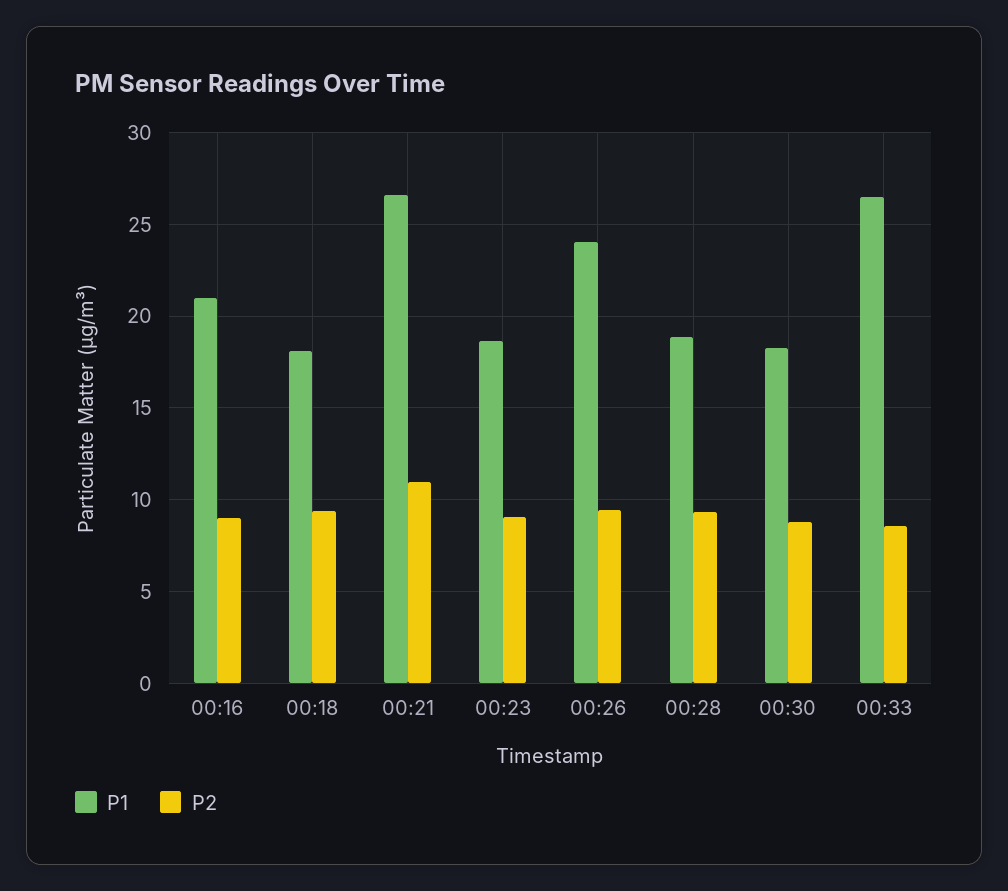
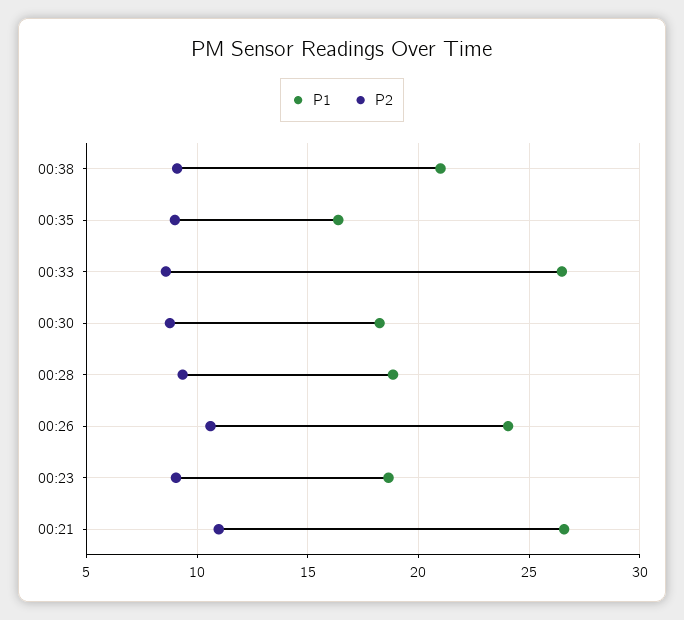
P1, 00:16: 21 -> none
P2, 00:16: 9 -> none
P1, 00:18: 18 -> none
P2, 00:18: 9.5 -> none
P2, 00:26: 9.5 -> 10.5
P1, 00:38: none -> 21
P2, 00:38: none -> 9
P1, 00:35: none -> 16.5
P2, 00:35: none -> 9

